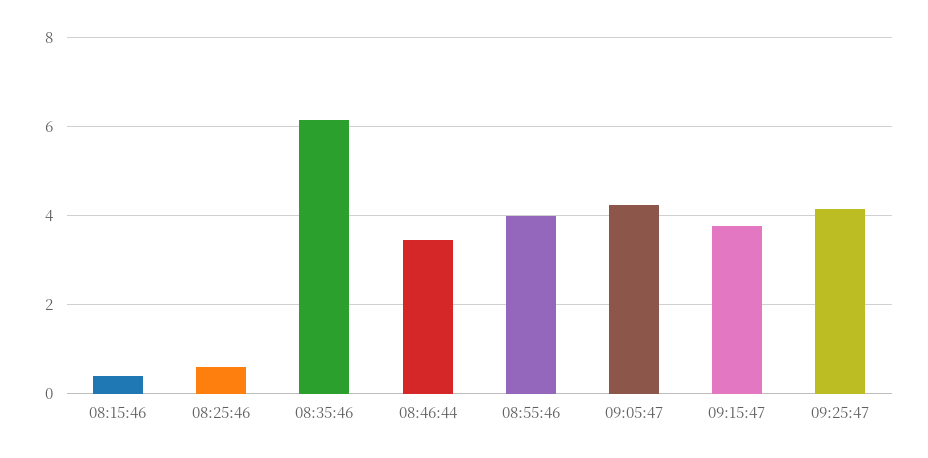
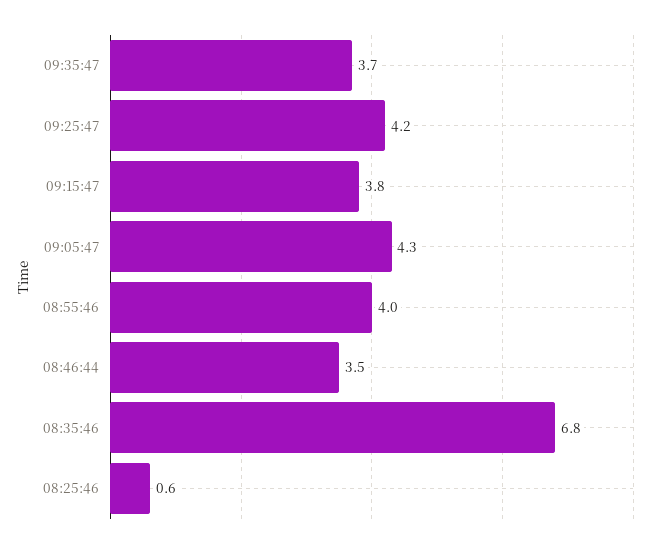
08:15:46: 0.4 -> none
08:35:46: 6.2 -> 6.8
09:35:47: none -> 3.7

